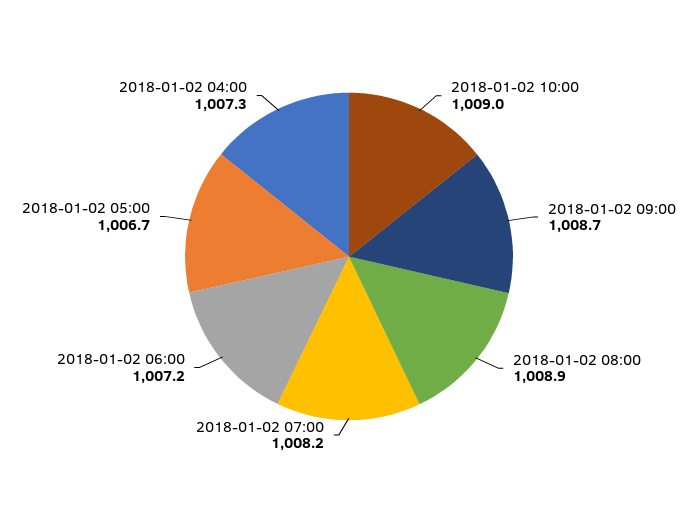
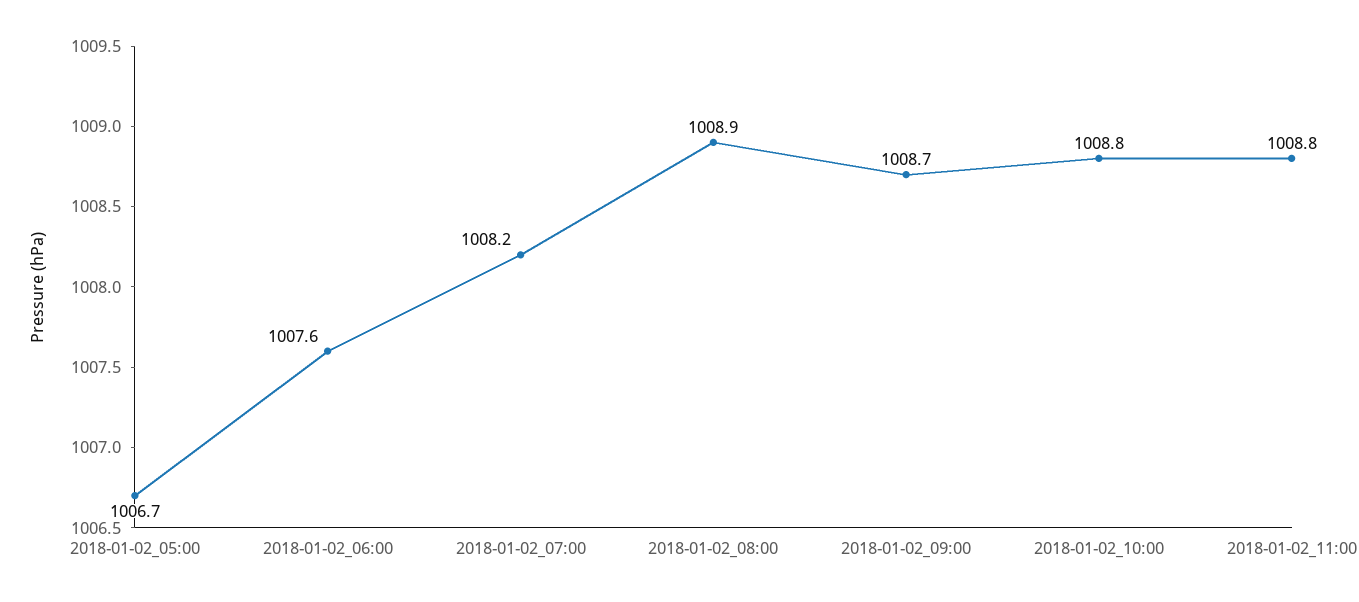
2018-01-02 10:00: 1009 -> 1008.8
2018-01-02 06:00: 1007.2 -> 1007.6
2018-01-02 04:00: 1007.3 -> none
2018-01-02_11:00: none -> 1008.8

